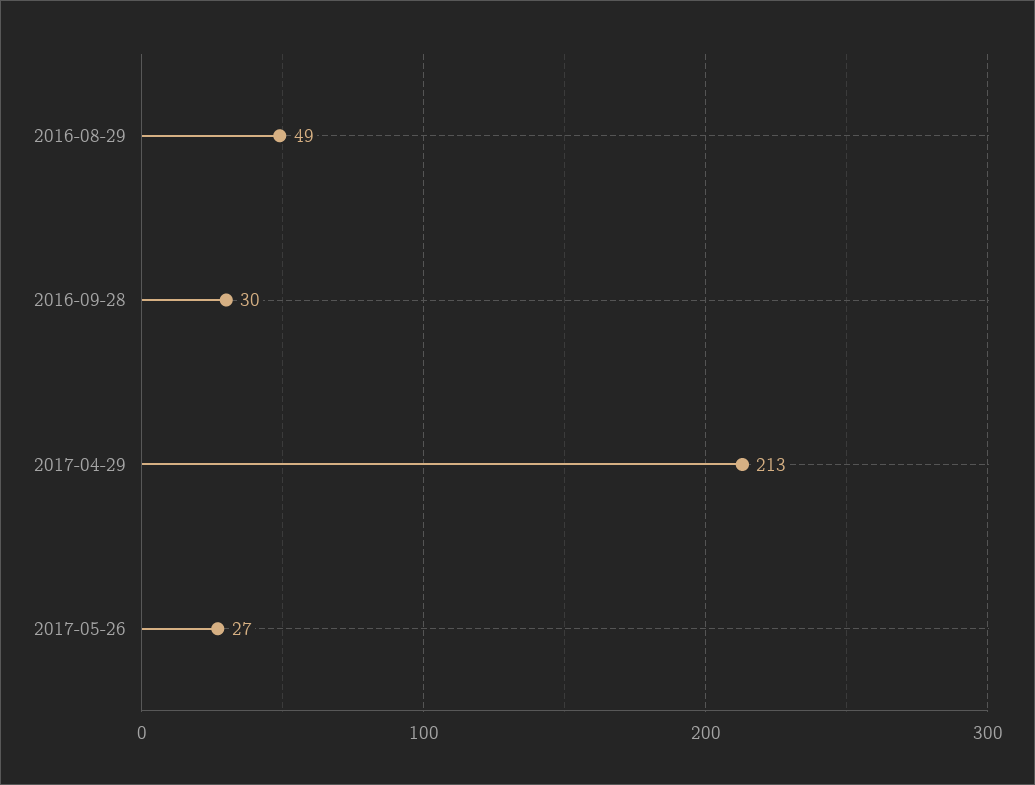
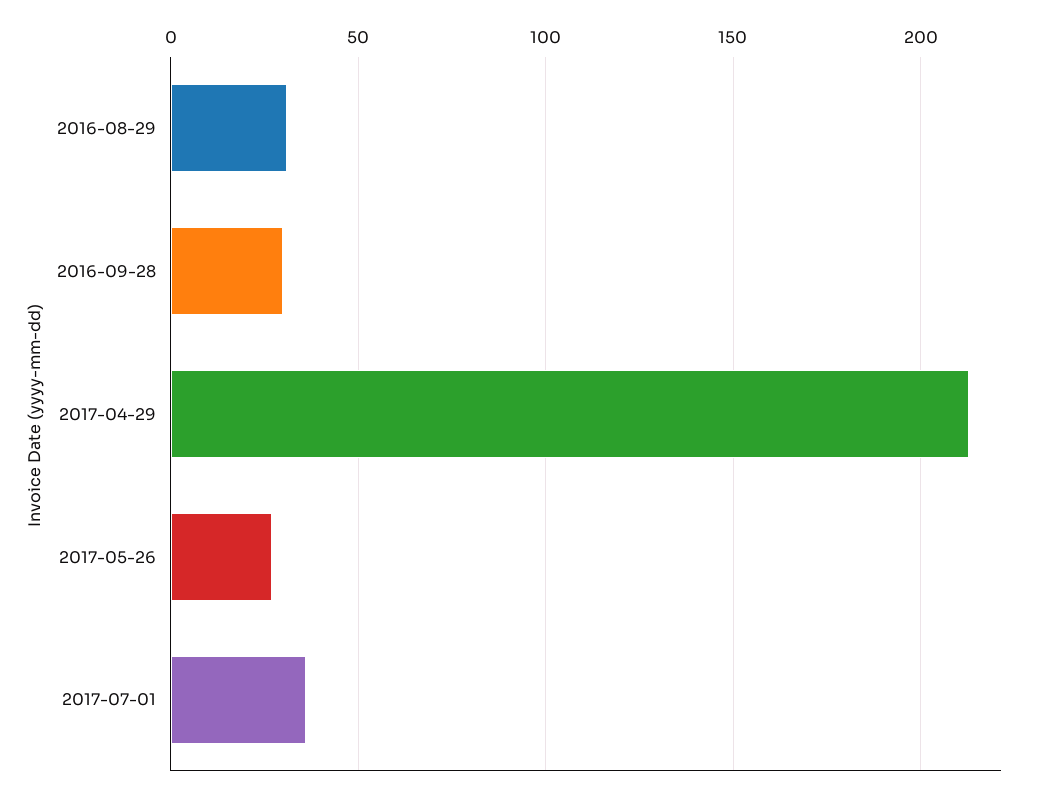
2016-08-29: 49 -> 30
2017-07-01: none -> 35

